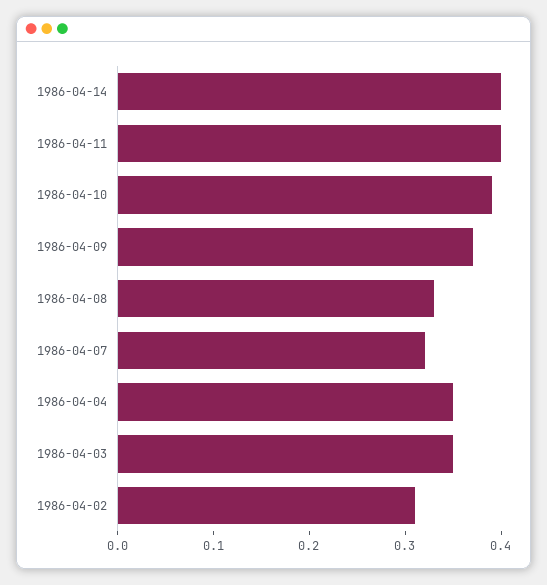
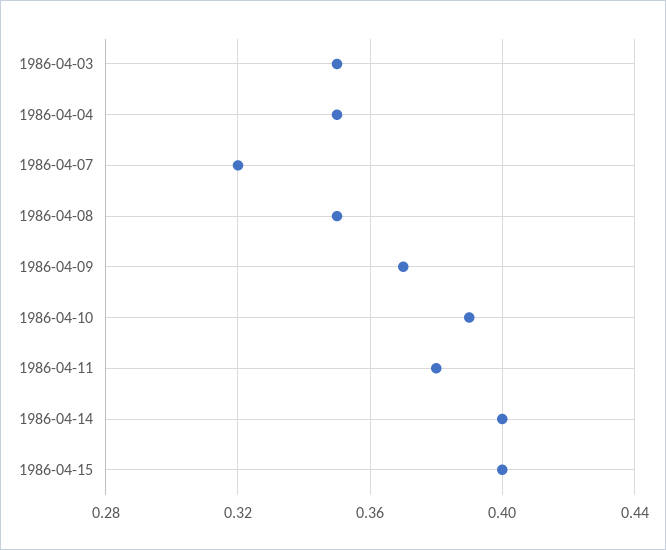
1986-04-11: 0.4 -> 0.38
1986-04-08: 0.33 -> 0.35
1986-04-02: 0.31 -> none
1986-04-15: none -> 0.4

